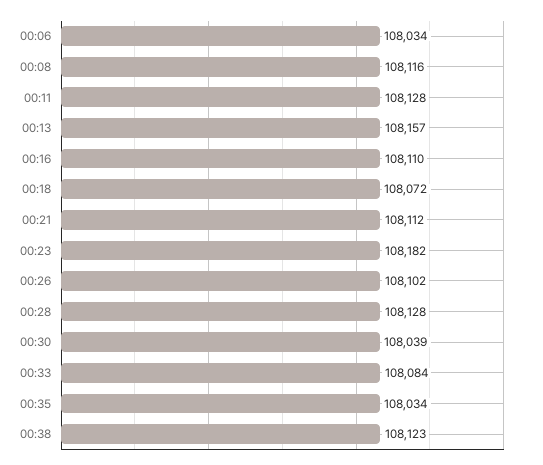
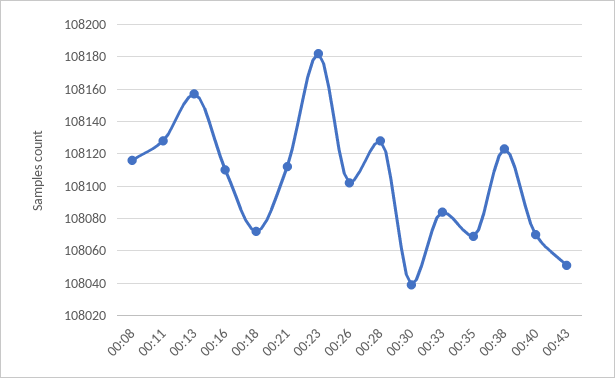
00:06: 108034 -> none
00:35: 108034 -> 108070
00:40: none -> 108070
00:43: none -> 108050

